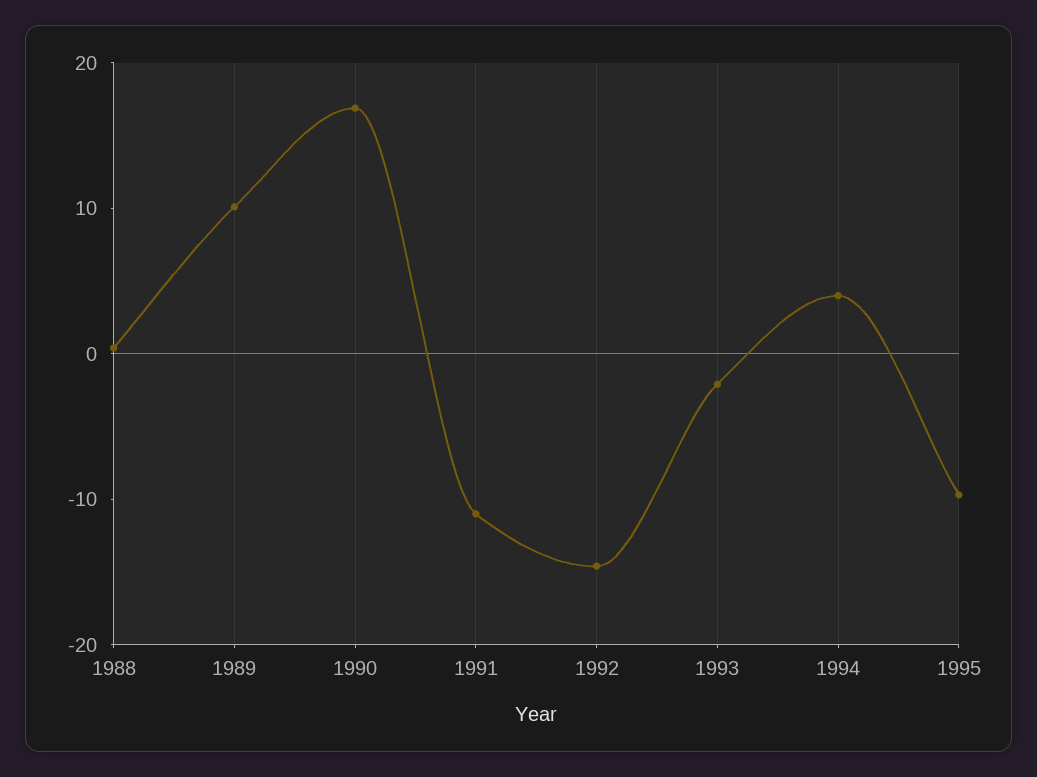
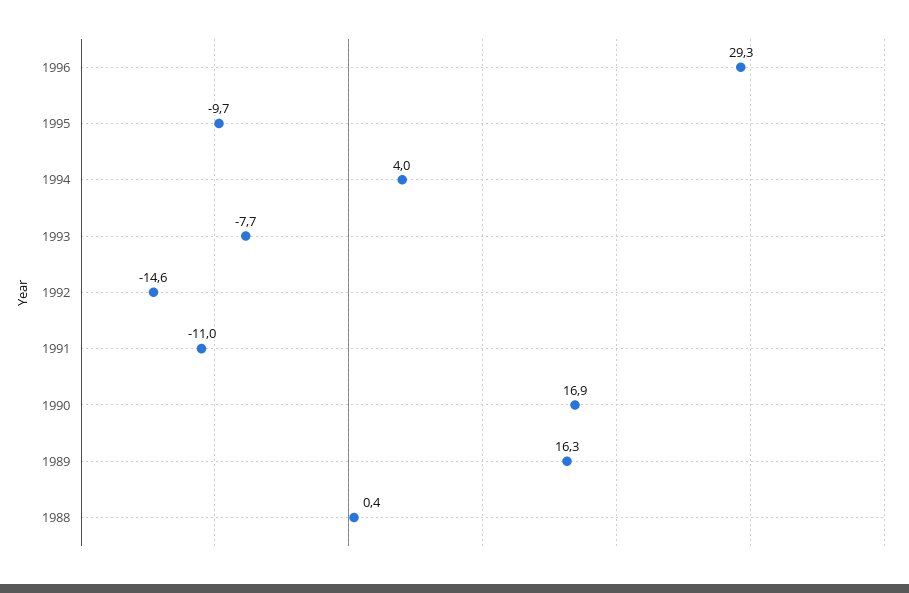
1989: 10 -> 16.3
1993: -2 -> -7.7
1996: none -> 29.3

